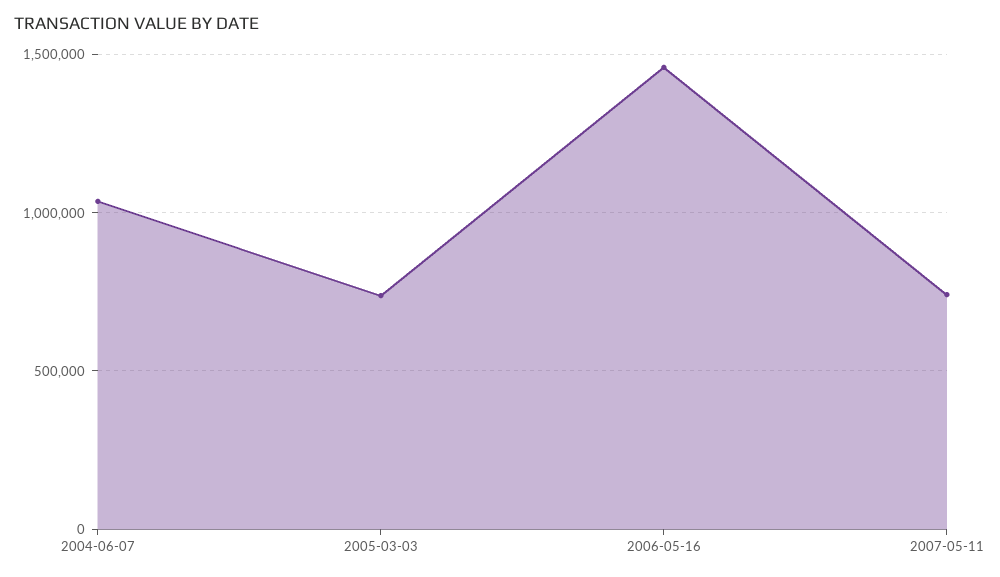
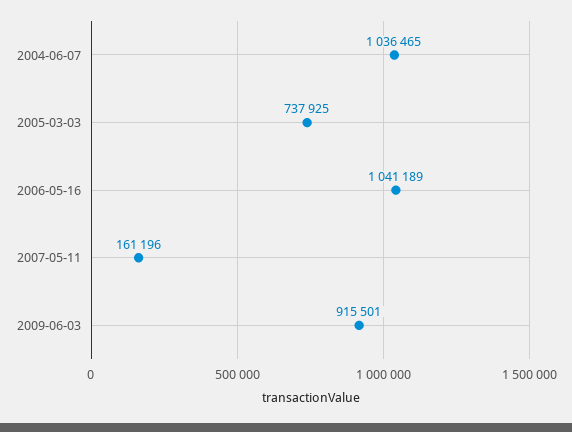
2006-05-16: 1450000 -> 1041189
2007-05-11: 750000 -> 161196
2009-06-03: none -> 915501

